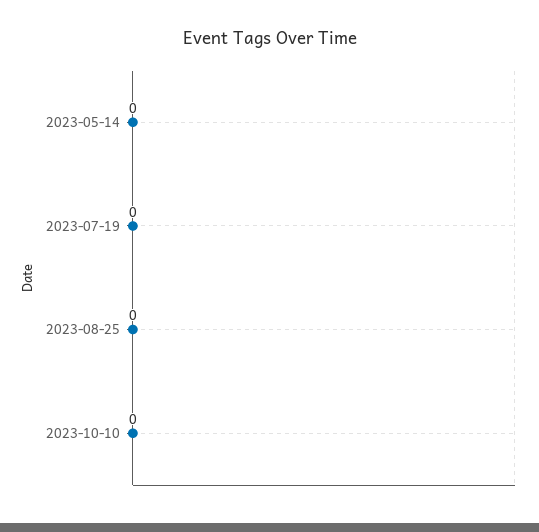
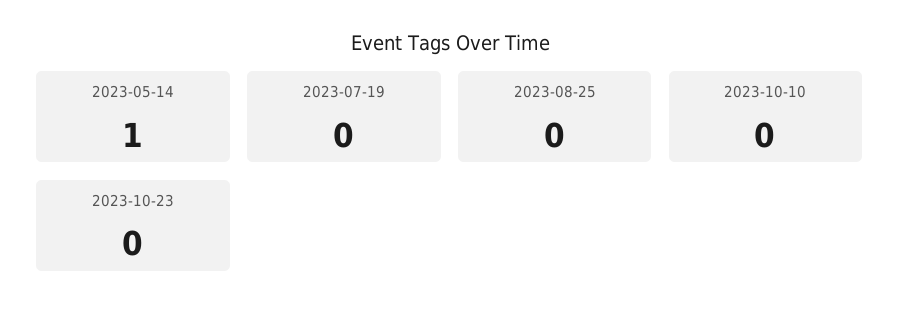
2023-05-14: 0 -> 1
2023-10-23: none -> 0

